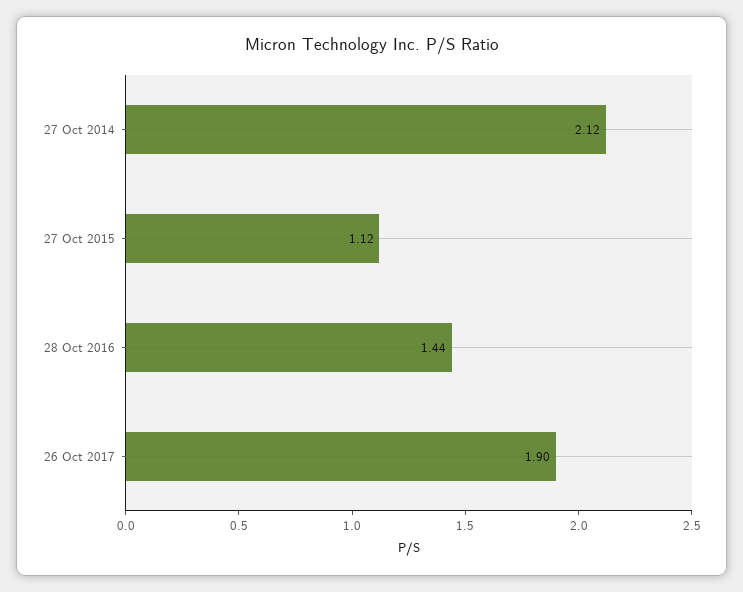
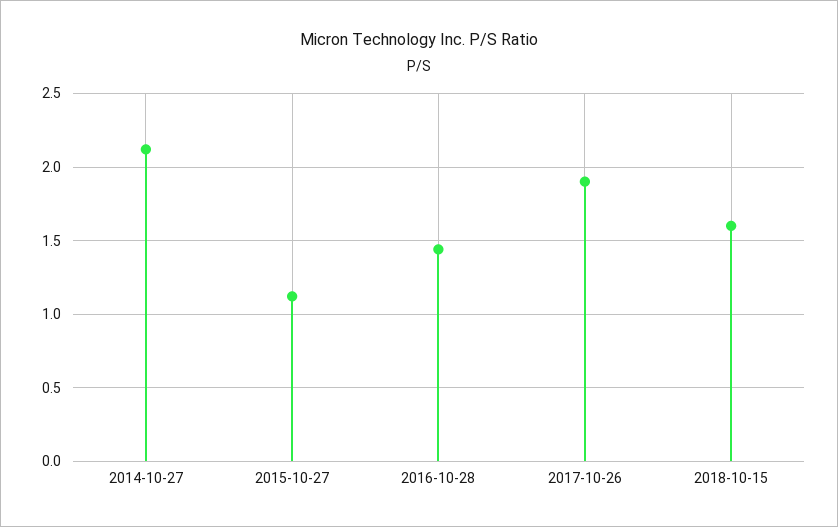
2018-10-15: none -> 1.6

